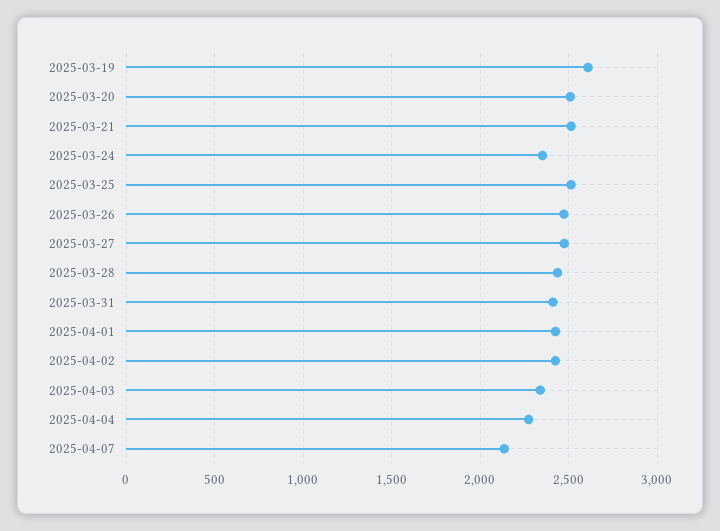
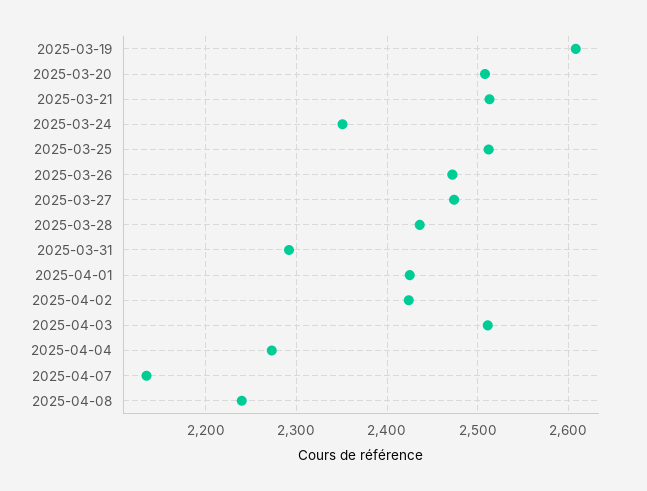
2025-03-31: 2400 -> 2290
2025-04-03: 2350 -> 2510
2025-04-08: none -> 2240

